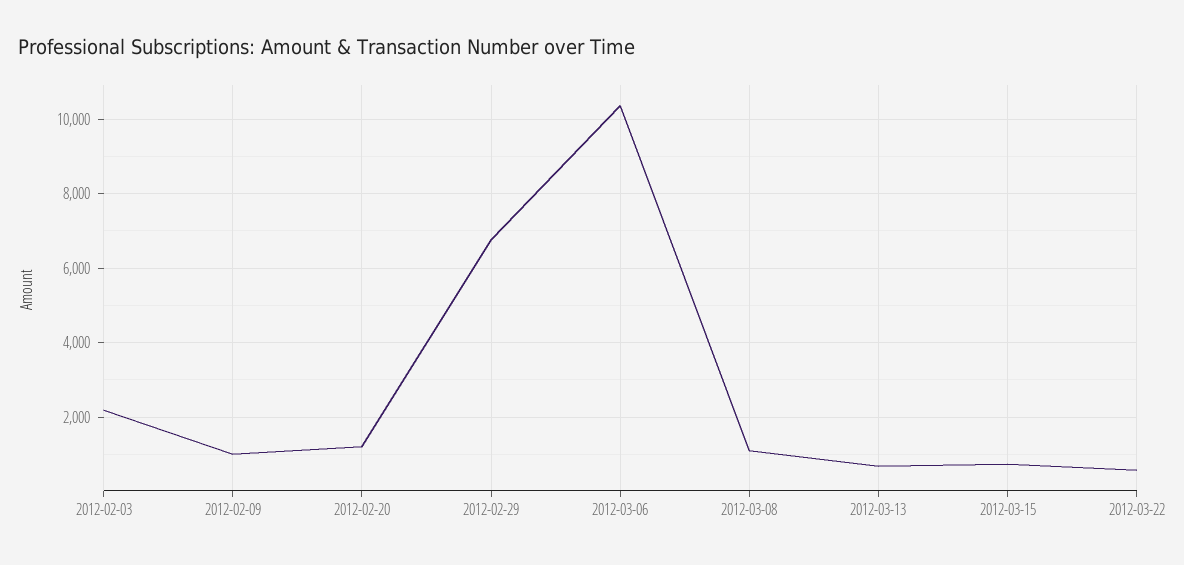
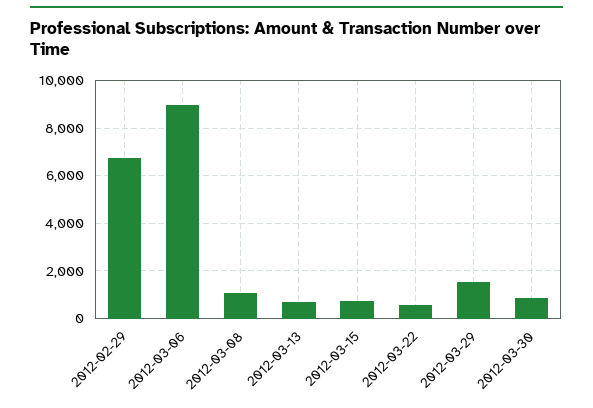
2012-02-03: 2200 -> none
2012-02-09: 1000 -> none
2012-02-20: 1200 -> none
2012-03-06: 10400 -> 9000
2012-03-29: none -> 1500
2012-03-30: none -> 1000

